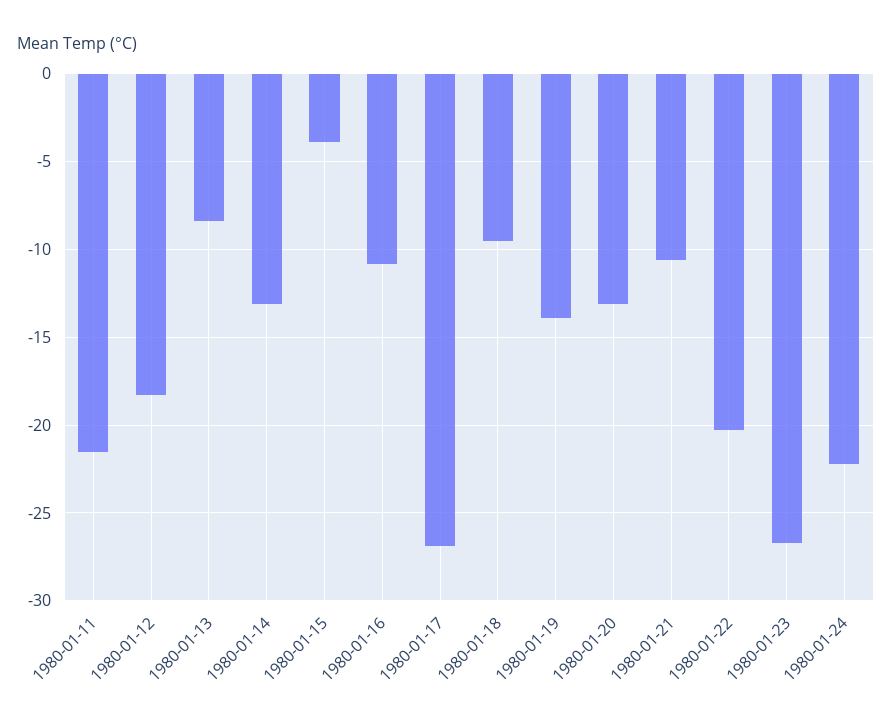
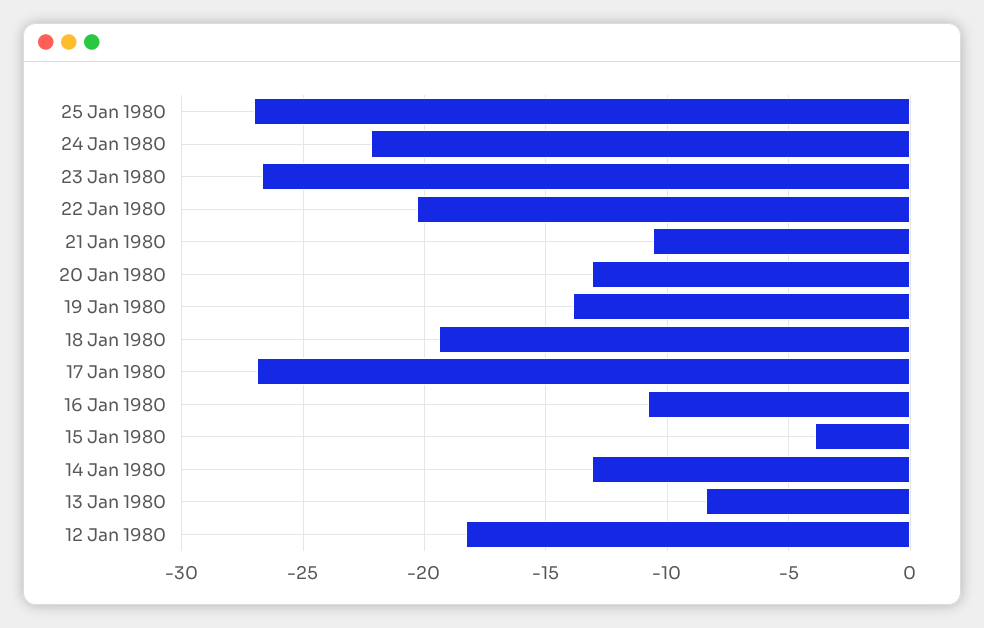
1980-01-11: -21.5 -> none
1980-01-18: -9.5 -> -19.5
25 Jan 1980: none -> -27

